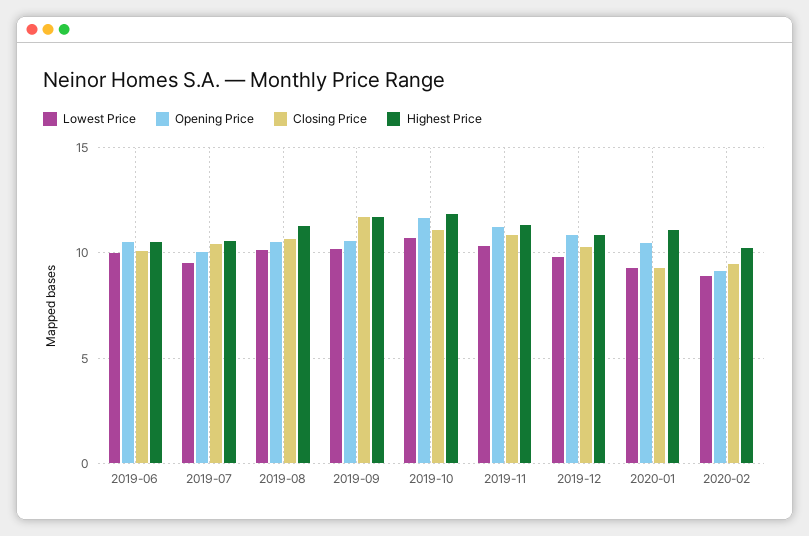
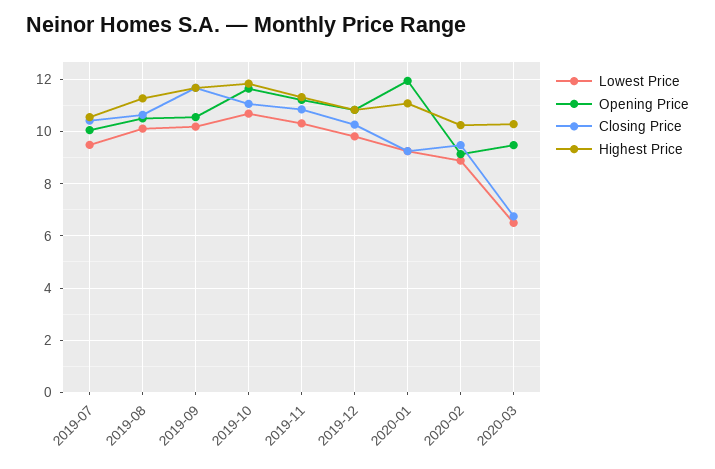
Lowest Price, 2019-06: 10 -> none
Opening Price, 2019-06: 10.5 -> none
Closing Price, 2019-06: 10 -> none
Highest Price, 2019-06: 10.5 -> none
Opening Price, 2020-01: 10.5 -> 12
Lowest Price, 2020-03: none -> 6.5
Opening Price, 2020-03: none -> 9.5
Closing Price, 2020-03: none -> 6.75
Highest Price, 2020-03: none -> 10.25

